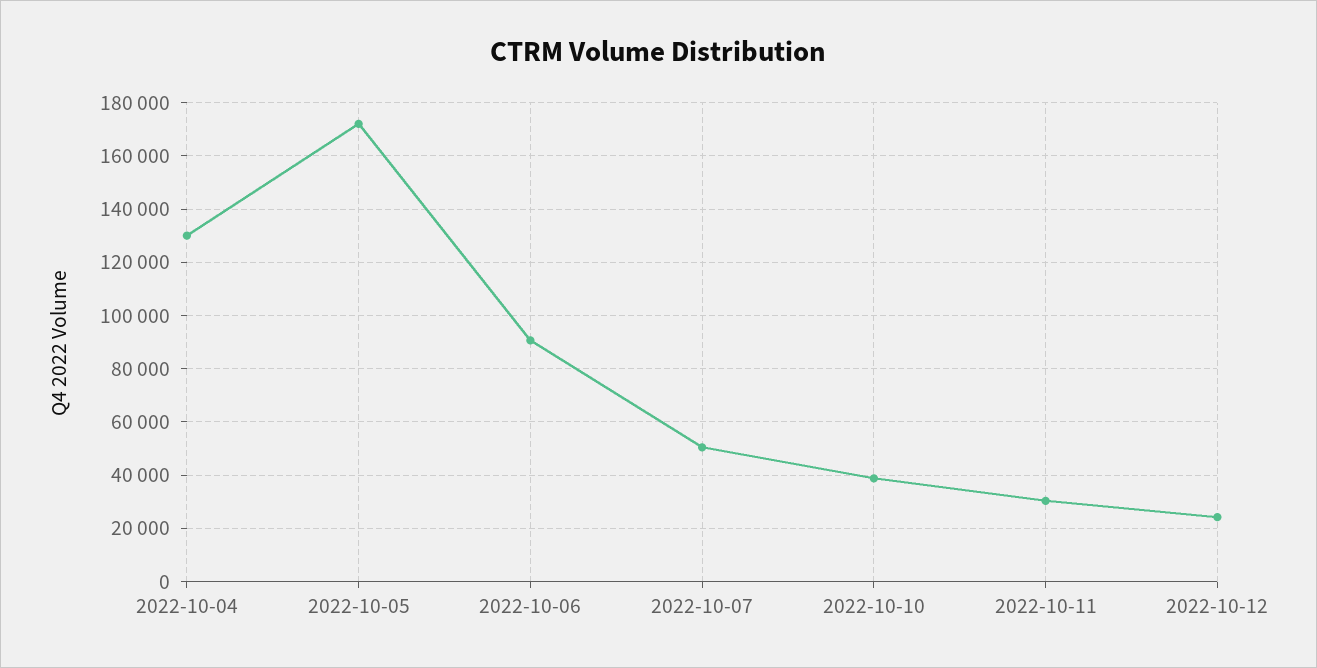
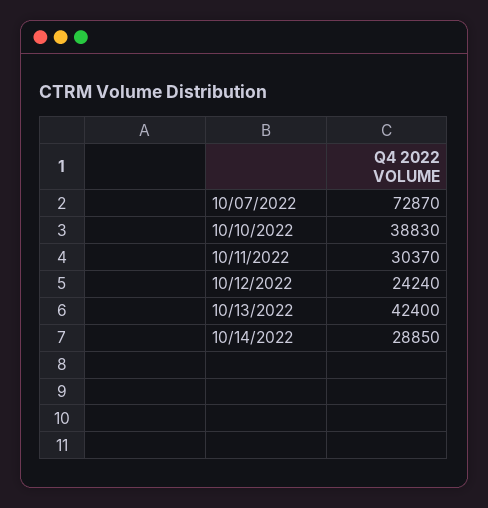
2022-10-04: 130000 -> none
2022-10-05: 172500 -> none
2022-10-06: 90000 -> none
2022-10-07: 50000 -> 72870
10/13/2022: none -> 42400
10/14/2022: none -> 28850

